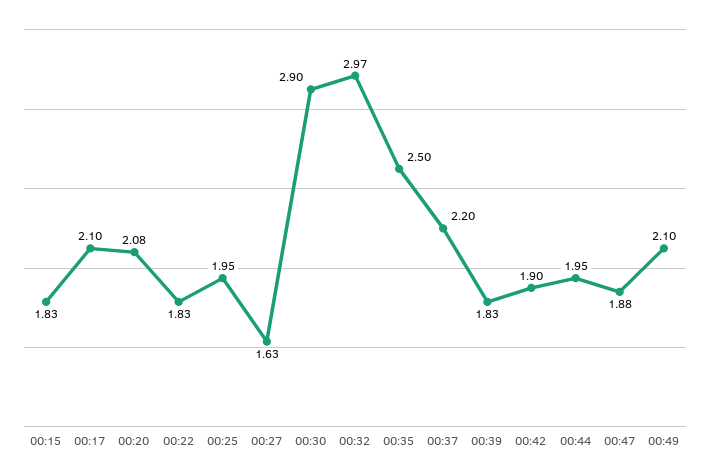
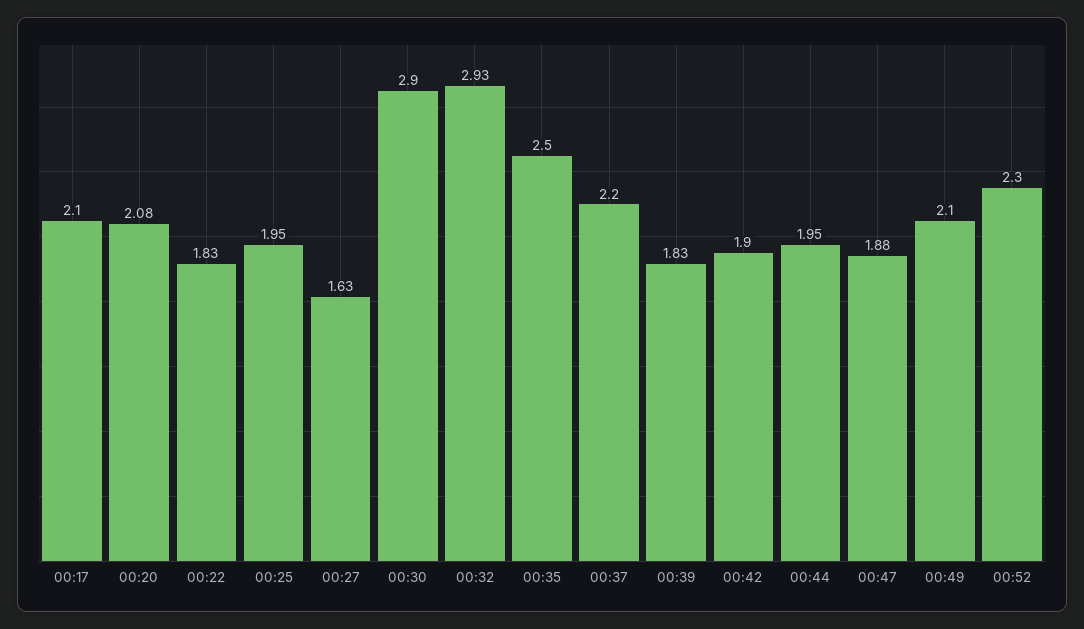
00:15: 1.83 -> none
00:32: 2.97 -> 2.93
00:52: none -> 2.3

